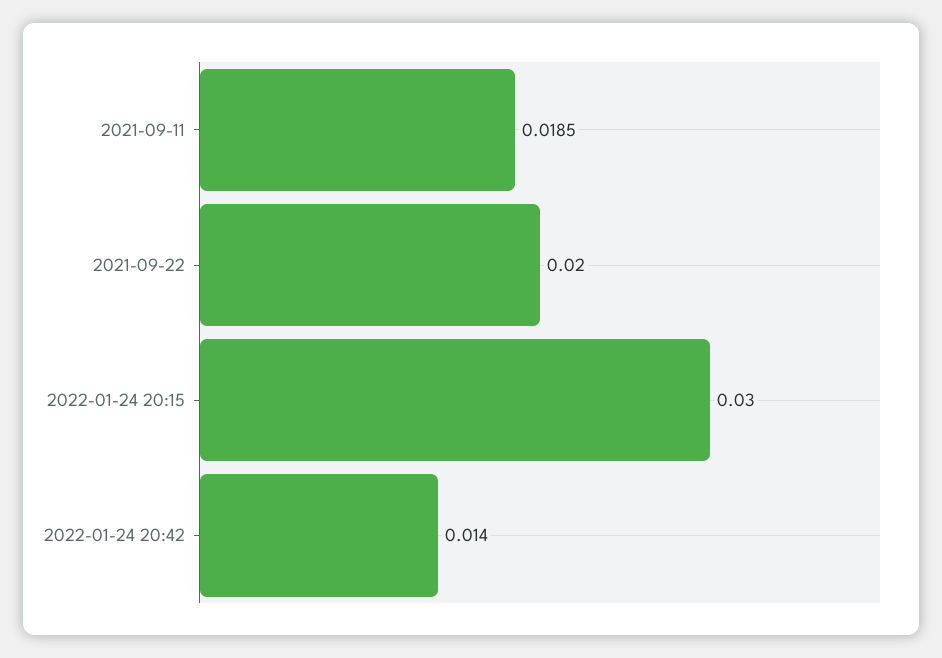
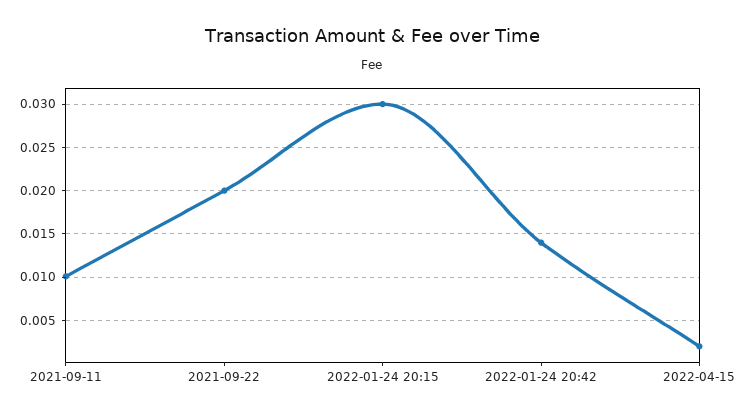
2021-09-11: 0.0185 -> 0.01
2022-04-15: none -> 0.002

